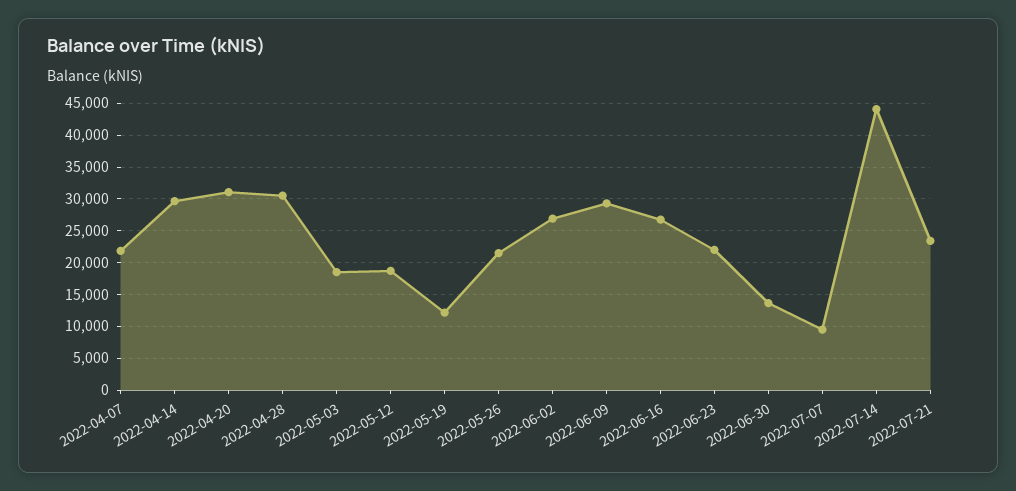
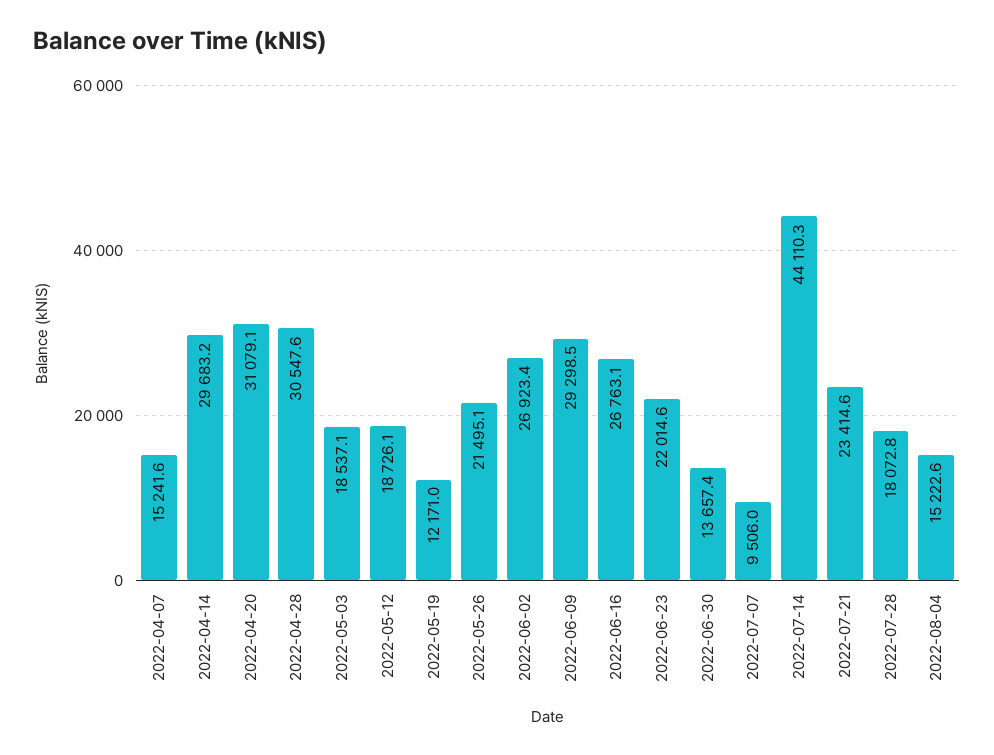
2022-04-07: 22000 -> 15241.6
2022-07-28: none -> 18072.8
2022-08-04: none -> 15222.6

